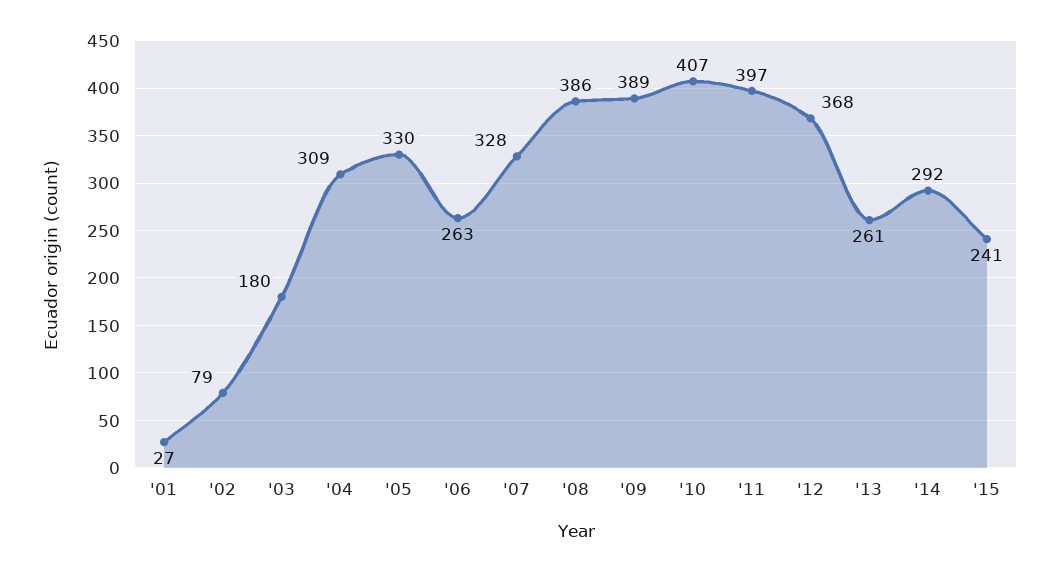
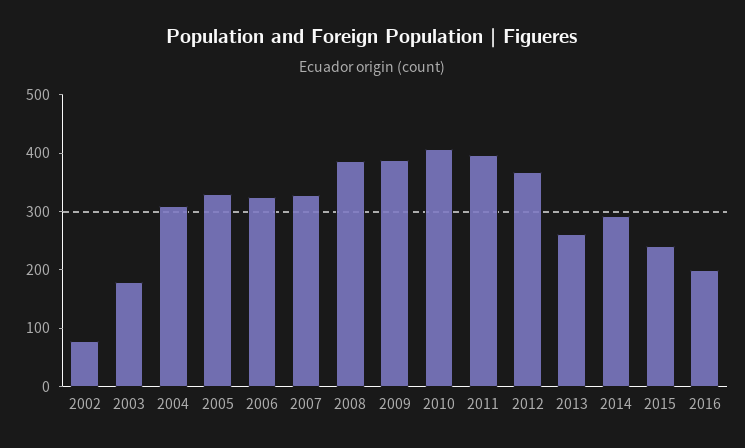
'01: 27 -> none
'06: 263 -> 320
2016: none -> 200

